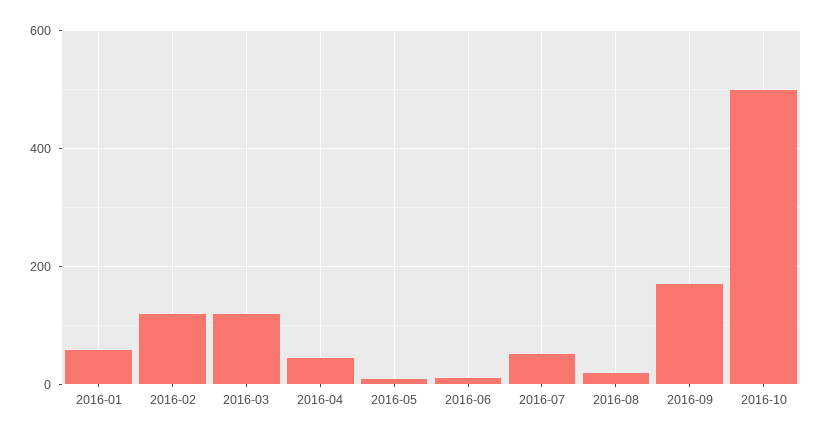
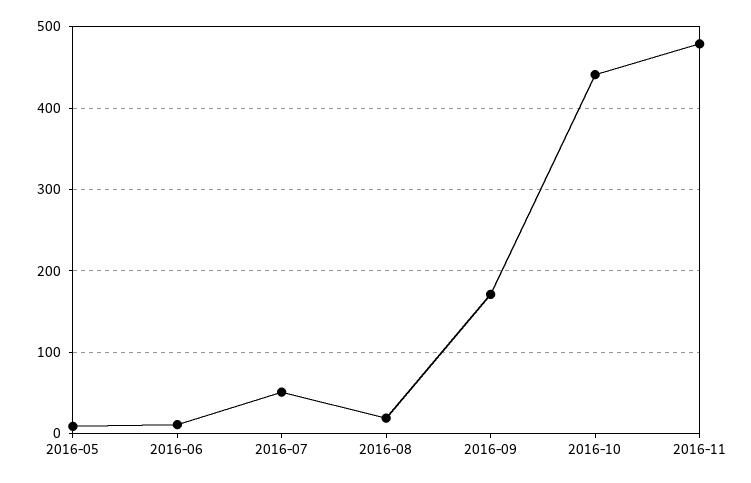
2016-01: 60 -> none
2016-02: 120 -> none
2016-03: 120 -> none
2016-04: 40 -> none
2016-10: 500 -> 440
2016-11: none -> 480

